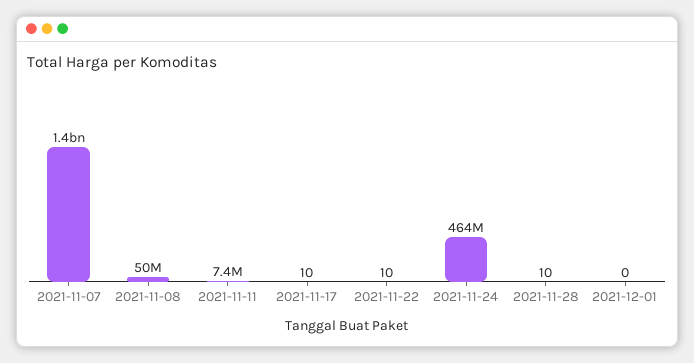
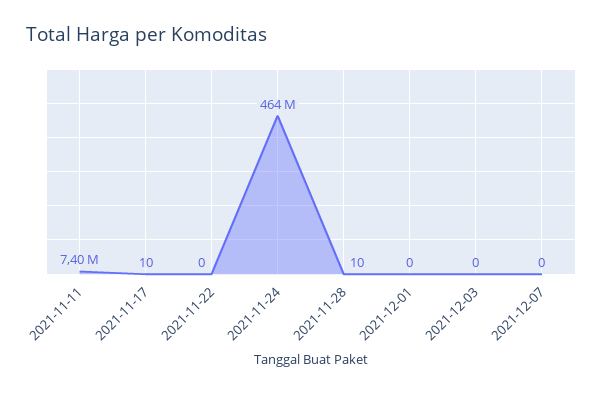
2021-11-07: 1400000000 -> none
2021-11-08: 50000000 -> none
2021-11-22: 10 -> 0
2021-12-03: none -> 0
2021-12-07: none -> 0

